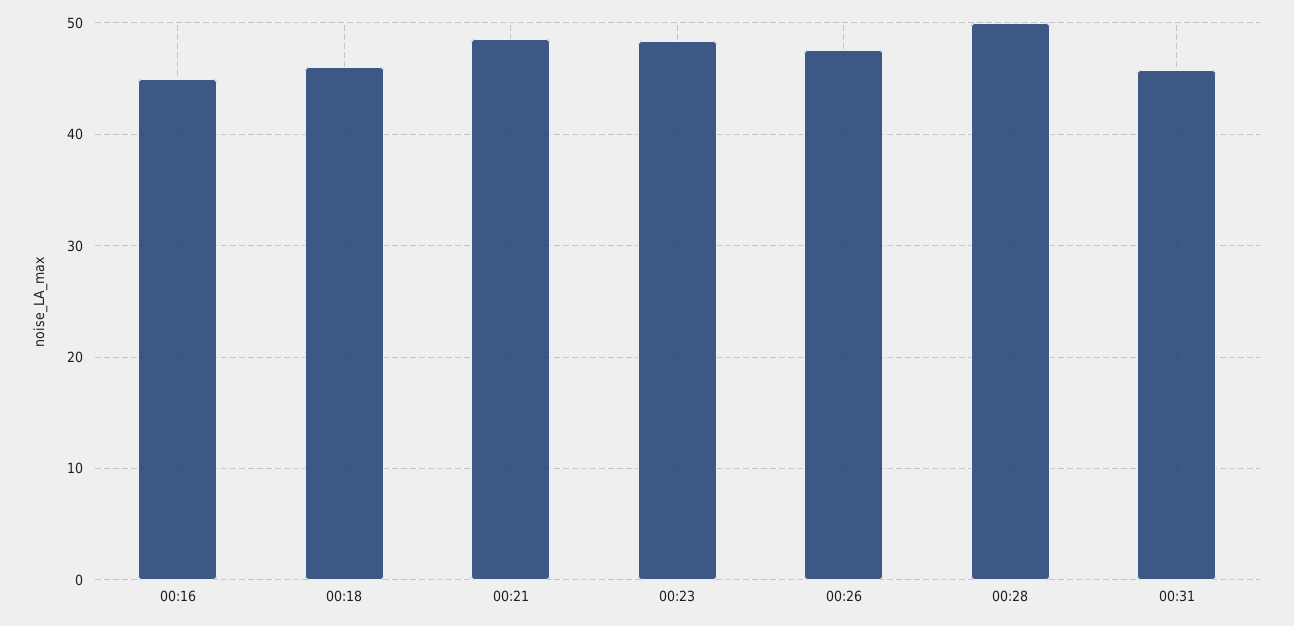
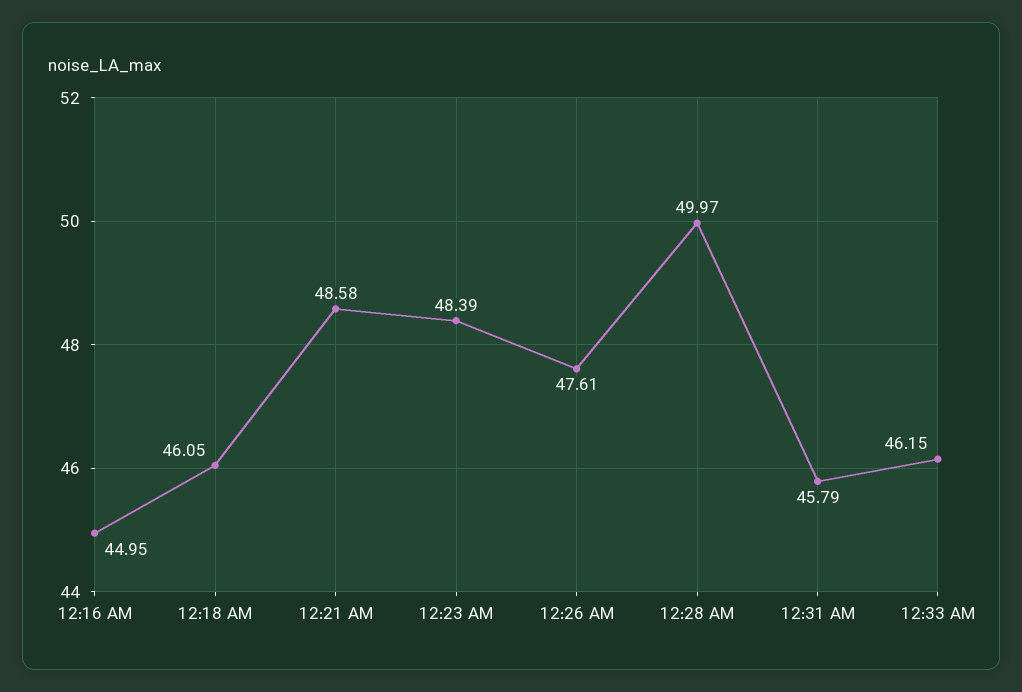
12:33 AM: none -> 46.15

